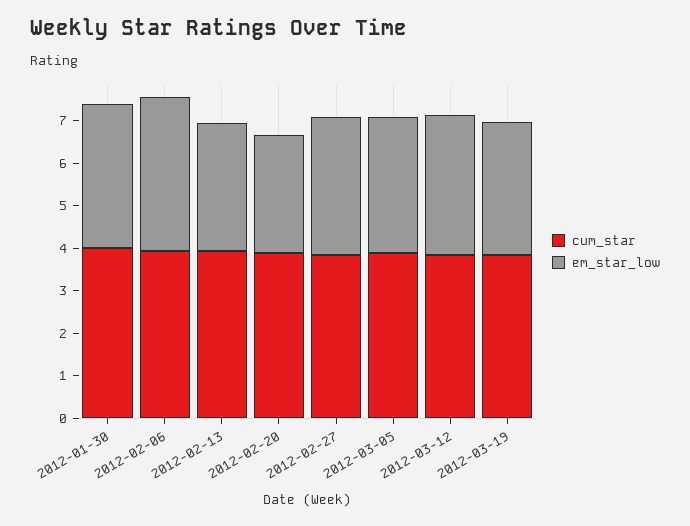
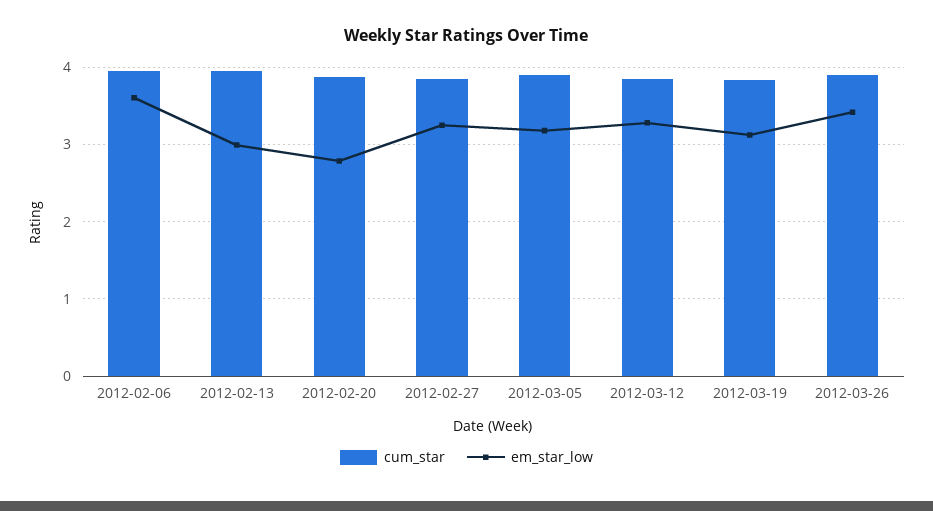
cum_star, 2012-01-30: 4 -> none
em_star_low, 2012-01-30: 3.4 -> none
cum_star, 2012-03-26: none -> 3.9
em_star_low, 2012-03-26: none -> 3.4

